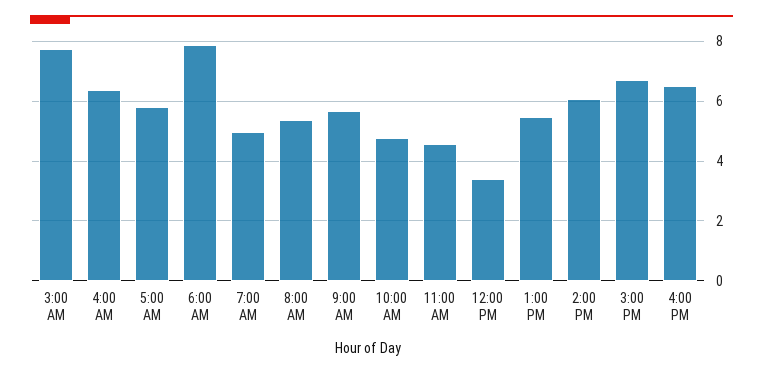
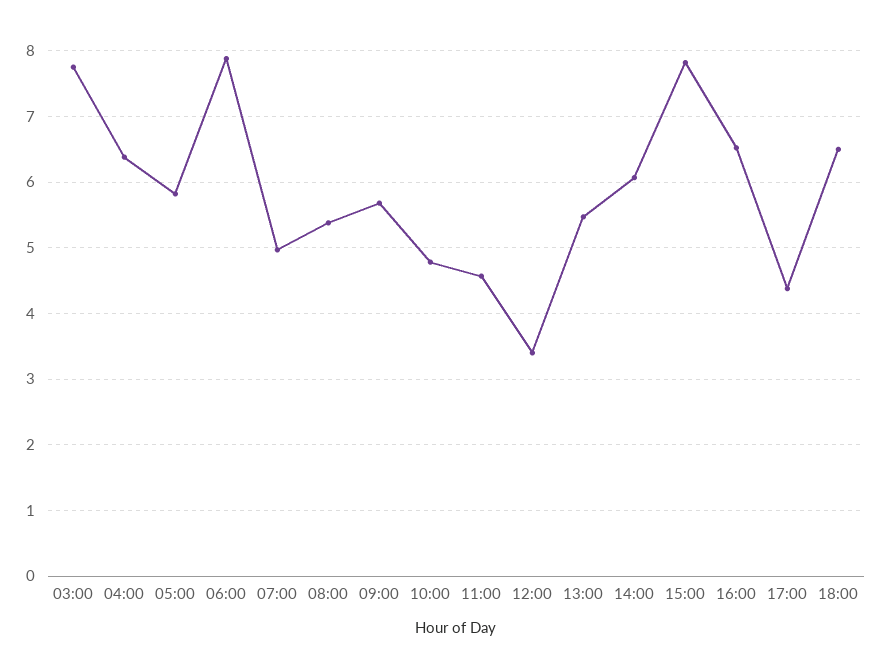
3:00 PM: 6.75 -> 7.8
17:00: none -> 4.4
18:00: none -> 6.5

